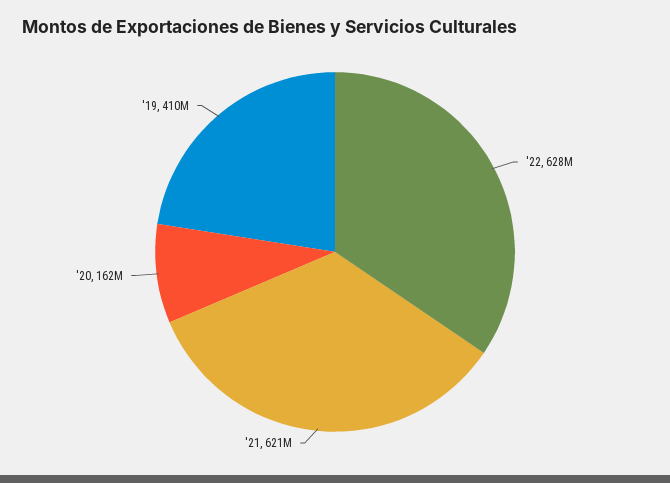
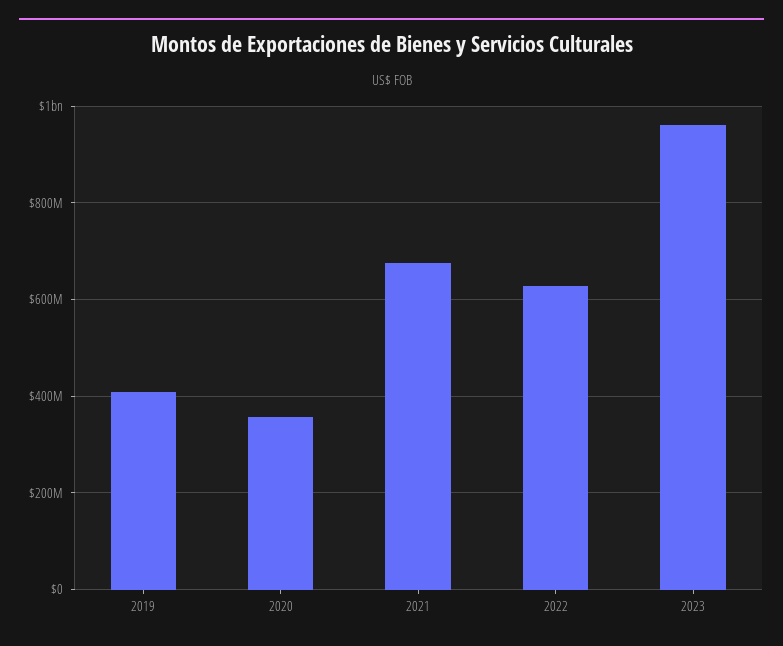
'21: 621000000 -> 680000000
'20: 162000000 -> 360000000
2023: none -> 960000000

